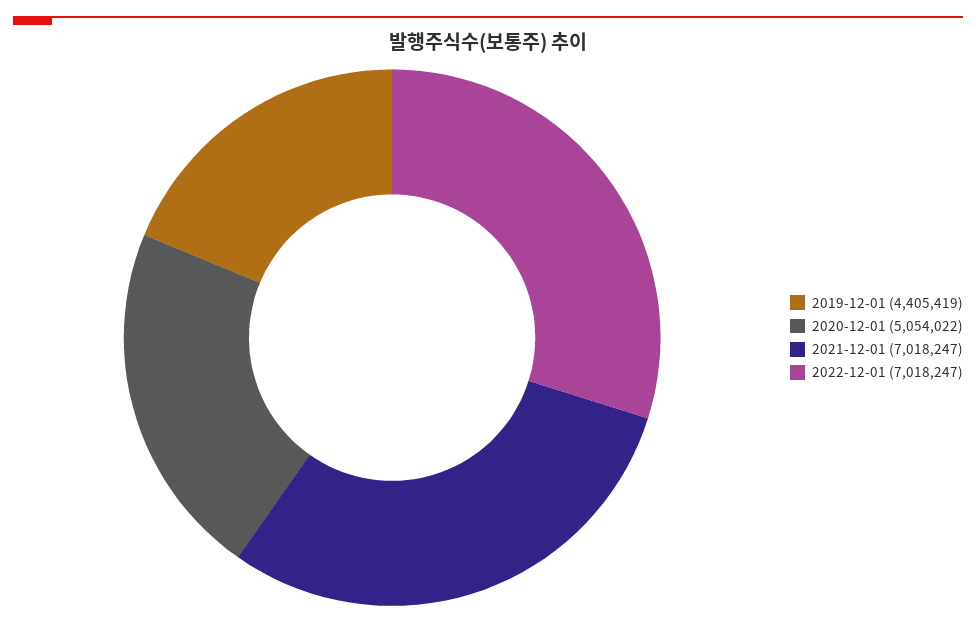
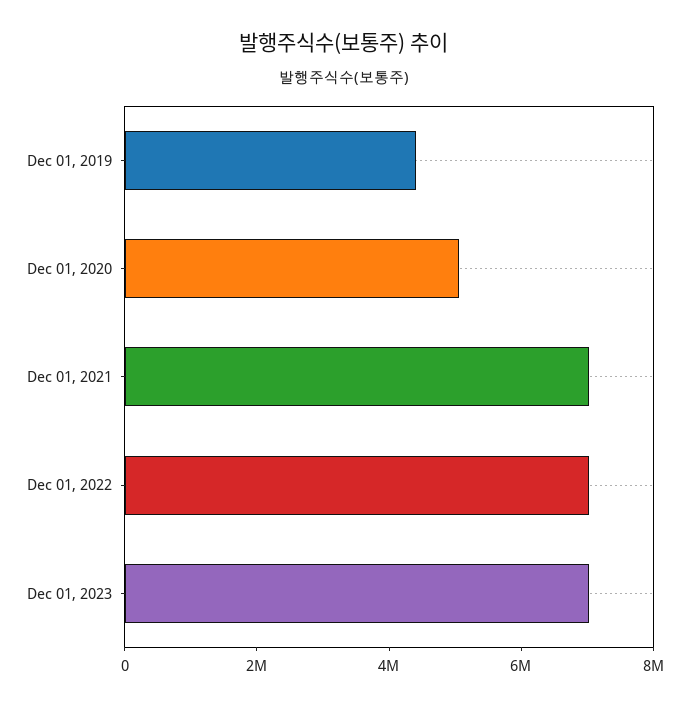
Dec 01, 2023: none -> 7000000

